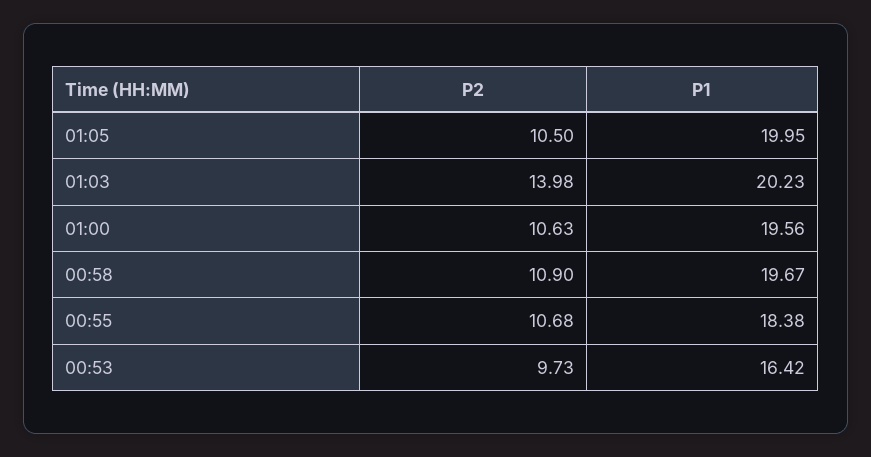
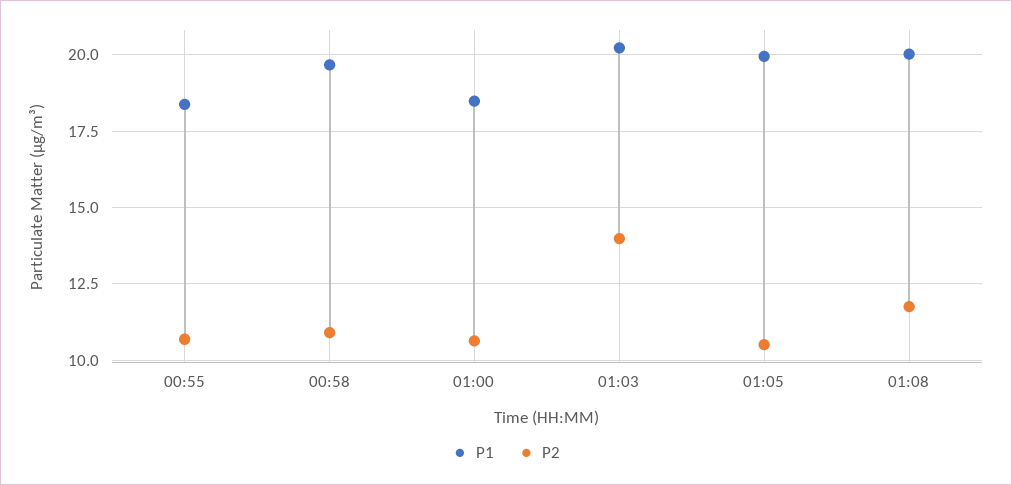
P1, 01:00: 19.56 -> 18.5
P2, 00:53: 9.73 -> none
P1, 00:53: 16.42 -> none
P1, 01:08: none -> 20
P2, 01:08: none -> 11.75

